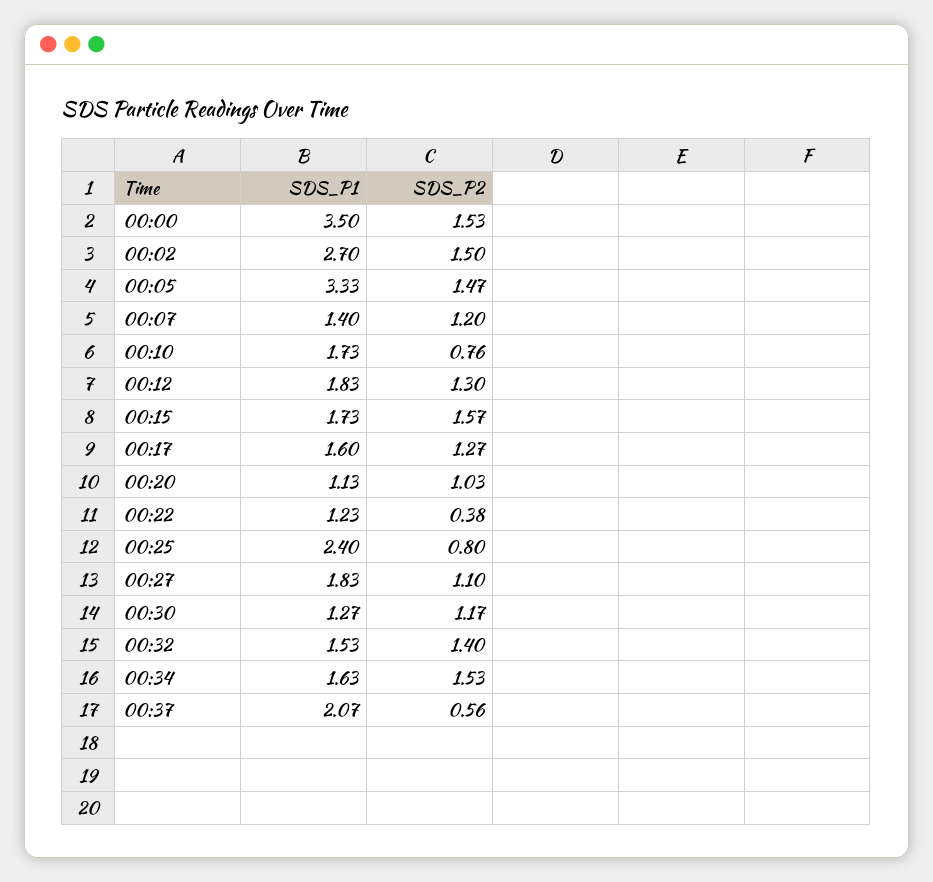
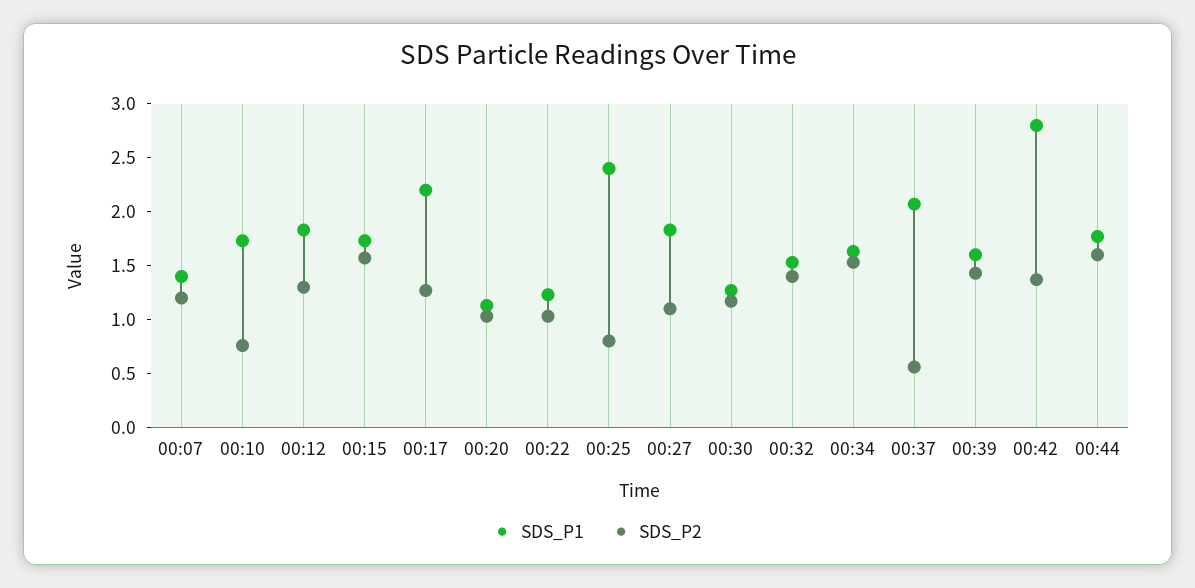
SDS_P1, 00:00: 3.5 -> none
SDS_P2, 00:00: 1.53 -> none
SDS_P1, 00:02: 2.7 -> none
SDS_P2, 00:02: 1.5 -> none
SDS_P1, 00:05: 3.33 -> none
SDS_P2, 00:05: 1.47 -> none
SDS_P1, 00:17: 1.6 -> 2.2
SDS_P2, 00:22: 0.38 -> 1
SDS_P1, 00:39: none -> 1.6
SDS_P2, 00:39: none -> 1.4
SDS_P1, 00:42: none -> 2.8
SDS_P2, 00:42: none -> 1.4
SDS_P1, 00:44: none -> 1.8
SDS_P2, 00:44: none -> 1.6

